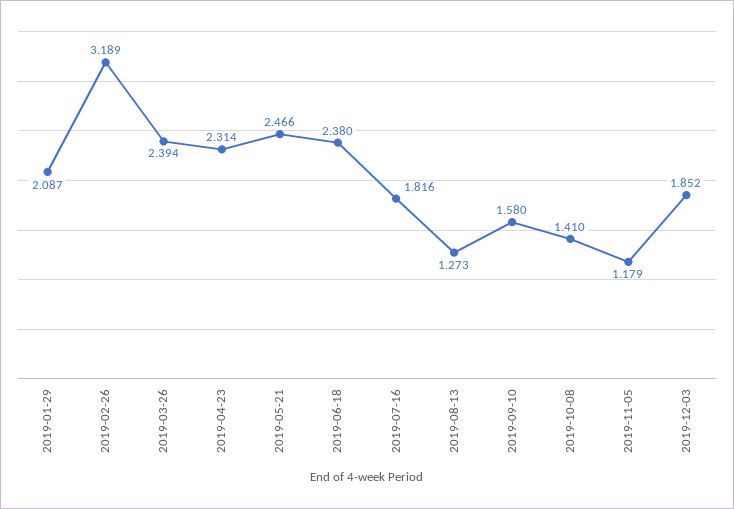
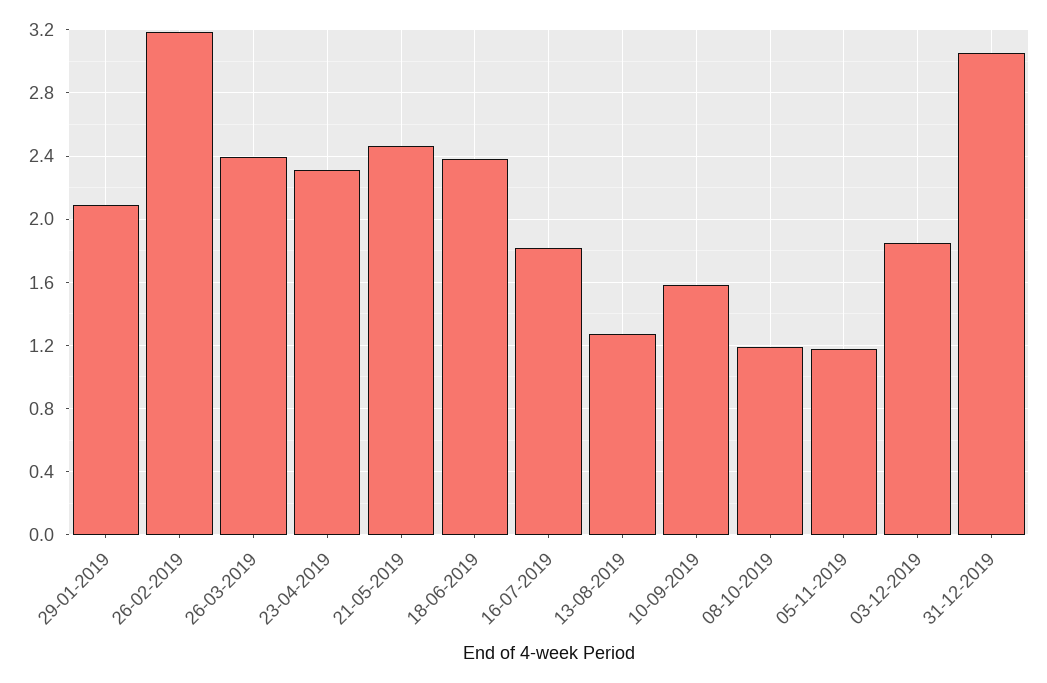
2019-10-08: 1.41 -> 1.2
31-12-2019: none -> 3.05

